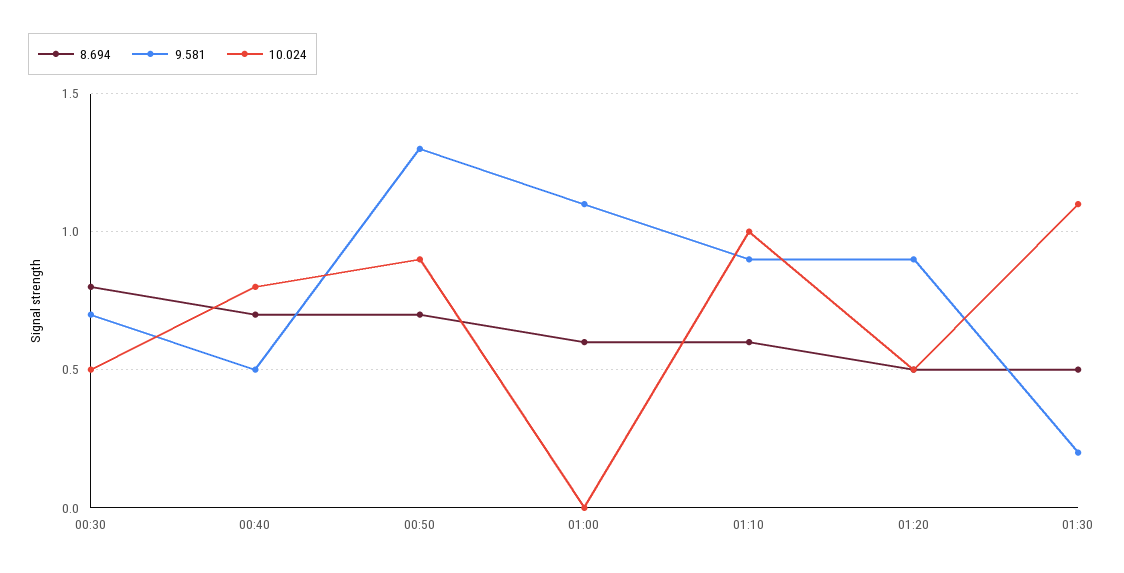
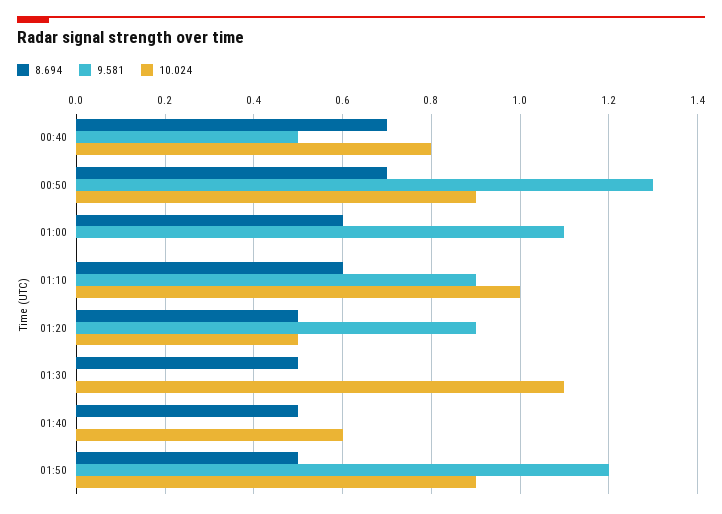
8.694, 00:30: 0.8 -> none
9.581, 00:30: 0.7 -> none
10.024, 00:30: 0.5 -> none
9.581, 01:30: 0.2 -> 0
8.694, 01:40: none -> 0.5
9.581, 01:40: none -> 0
10.024, 01:40: none -> 0.6
8.694, 01:50: none -> 0.5
9.581, 01:50: none -> 1.2
10.024, 01:50: none -> 0.9

